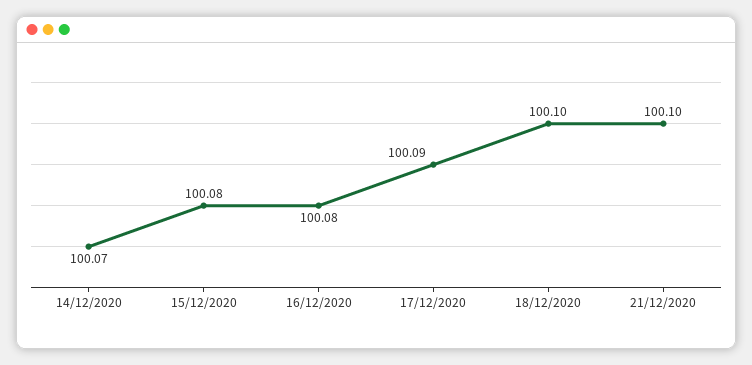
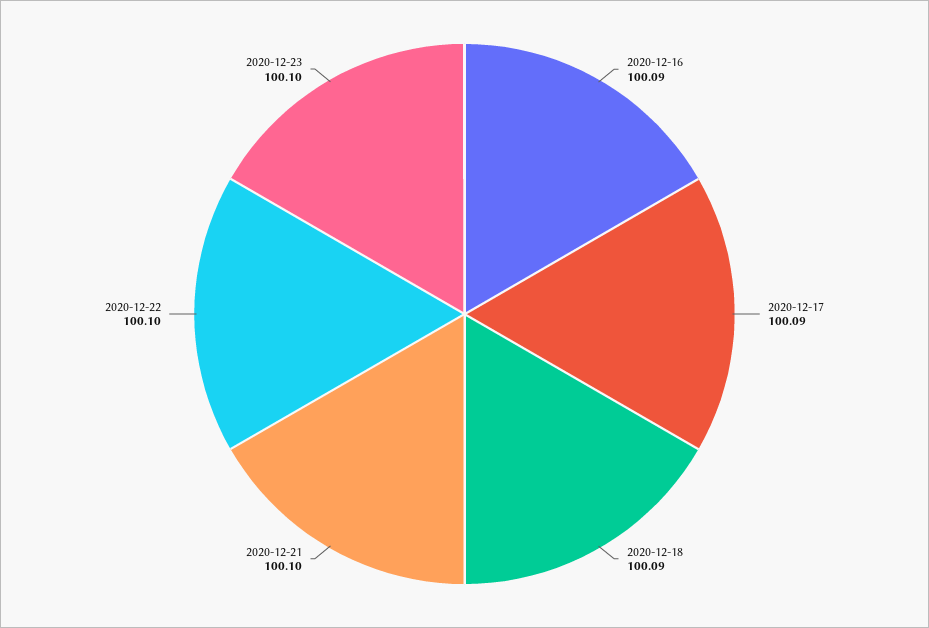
14/12/2020: 100.07 -> none
15/12/2020: 100.08 -> none
16/12/2020: 100.08 -> 100.09
18/12/2020: 100.1 -> 100.09
2020-12-22: none -> 100.1
2020-12-23: none -> 100.1

